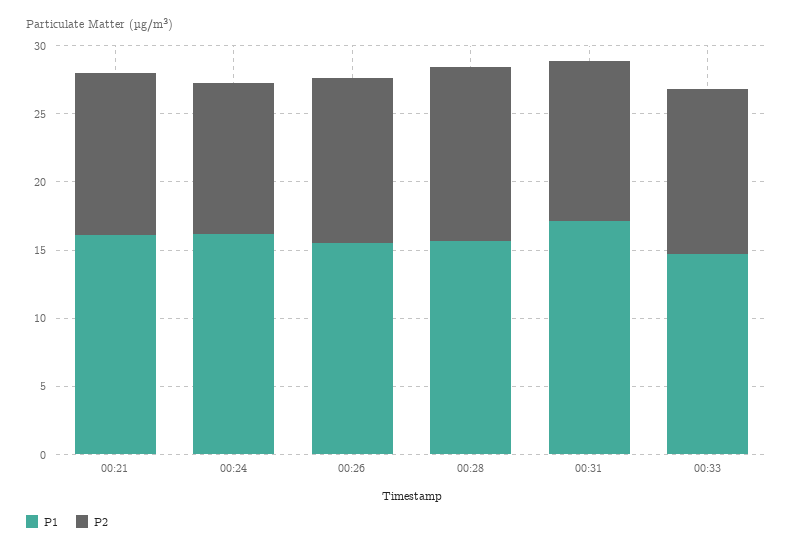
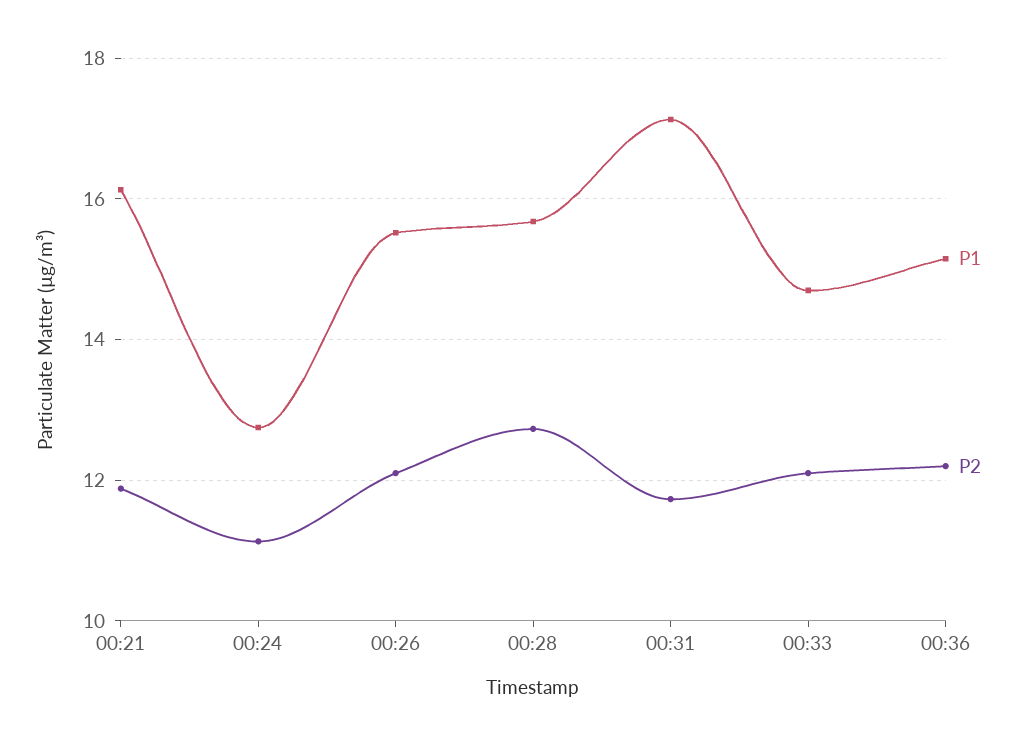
P1, 00:24: 16 -> 12.8
P1, 00:36: none -> 15.2
P2, 00:36: none -> 12.2

